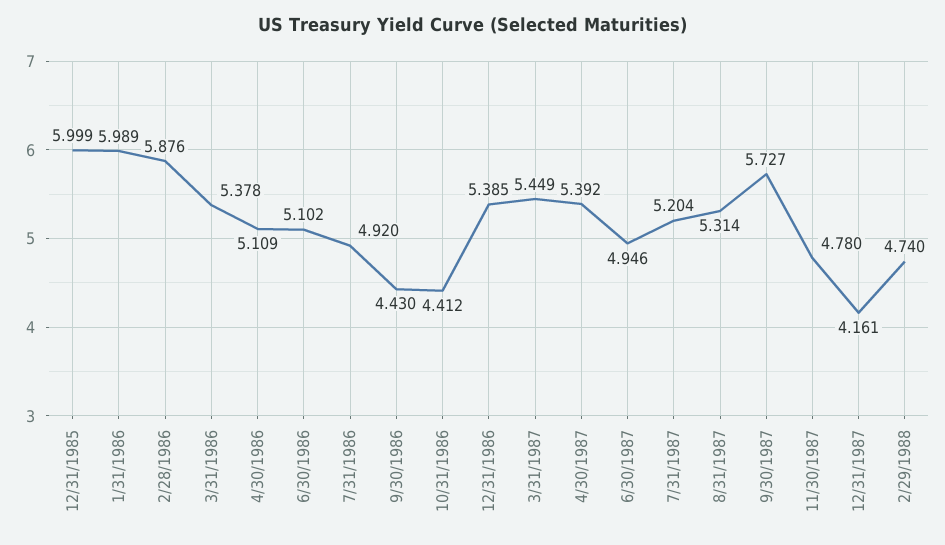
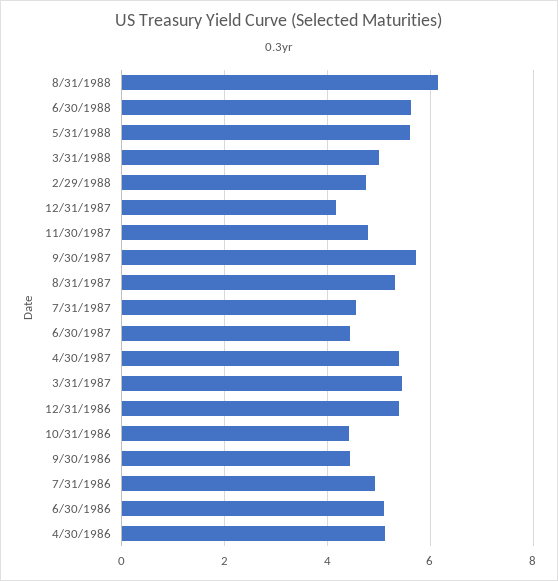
12/31/1985: 5.999 -> none
1/31/1986: 5.989 -> none
2/28/1986: 5.876 -> none
3/31/1986: 5.378 -> none
6/30/1987: 4.946 -> 4.4
7/31/1987: 5.204 -> 4.6
8/31/1988: none -> 6.2
6/30/1988: none -> 5.6
5/31/1988: none -> 5.6
3/31/1988: none -> 5

